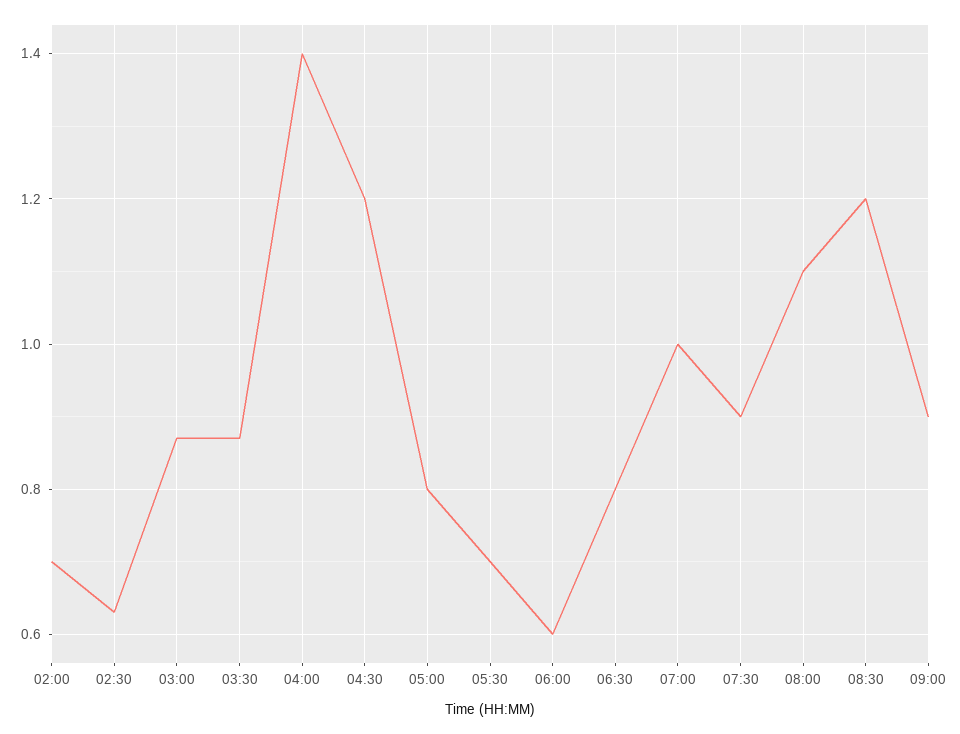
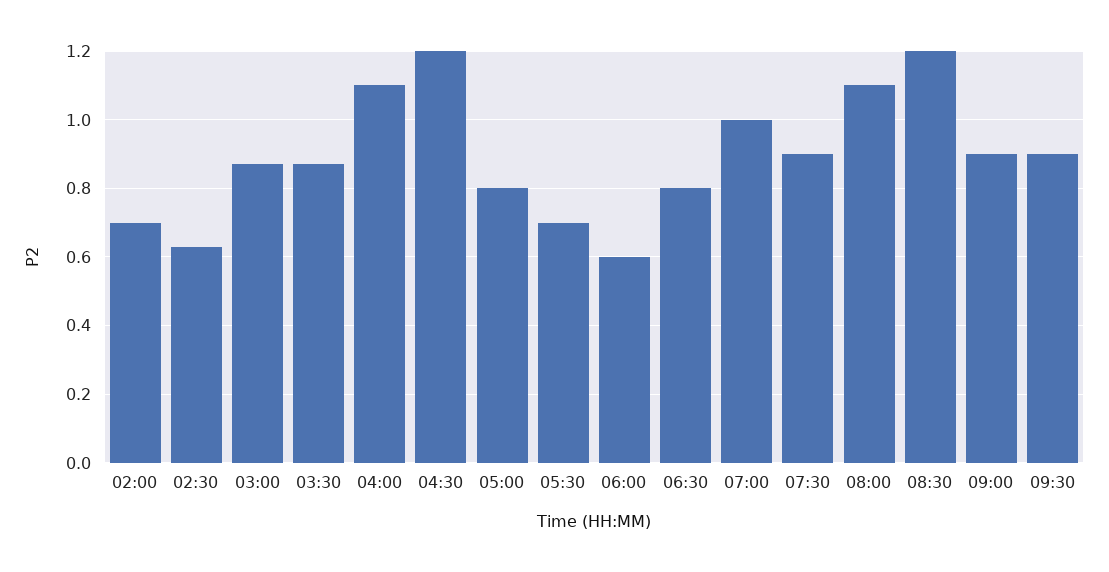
04:00: 1.4 -> 1.1
09:30: none -> 0.9

